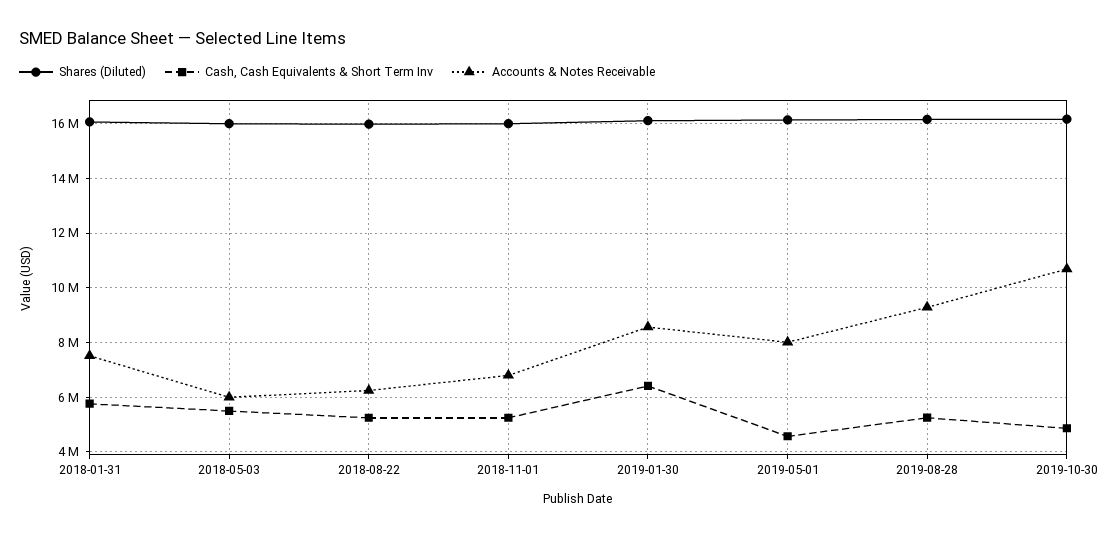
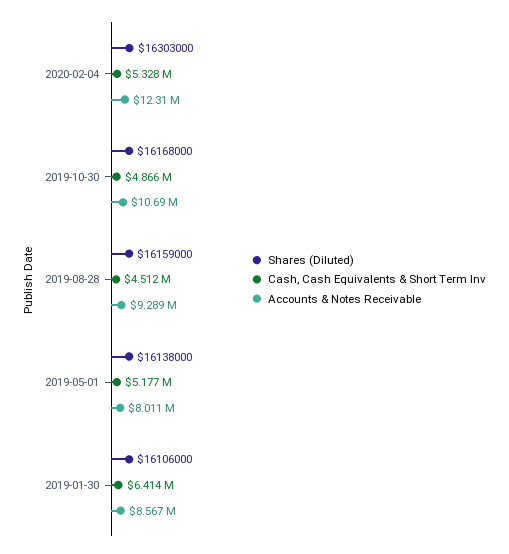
Shares (Diluted), 2018-01-31: 16000000 -> none
Cash, Cash Equivalents & Short Term Inv, 2018-01-31: 5750000 -> none
Accounts & Notes Receivable, 2018-01-31: 7500000 -> none
Shares (Diluted), 2018-05-03: 16000000 -> none
Cash, Cash Equivalents & Short Term Inv, 2018-05-03: 5500000 -> none
Accounts & Notes Receivable, 2018-05-03: 6000000 -> none
Shares (Diluted), 2018-08-22: 16000000 -> none
Cash, Cash Equivalents & Short Term Inv, 2018-08-22: 5250000 -> none
Accounts & Notes Receivable, 2018-08-22: 6250000 -> none
Shares (Diluted), 2018-11-01: 16000000 -> none
Cash, Cash Equivalents & Short Term Inv, 2018-11-01: 5250000 -> none
Accounts & Notes Receivable, 2018-11-01: 6750000 -> none
Cash, Cash Equivalents & Short Term Inv, 2019-05-01: 4500000 -> 5177000
Cash, Cash Equivalents & Short Term Inv, 2019-08-28: 5250000 -> 4512000
Shares (Diluted), 2020-02-04: none -> 16303000
Cash, Cash Equivalents & Short Term Inv, 2020-02-04: none -> 5328000
Accounts & Notes Receivable, 2020-02-04: none -> 12310000

